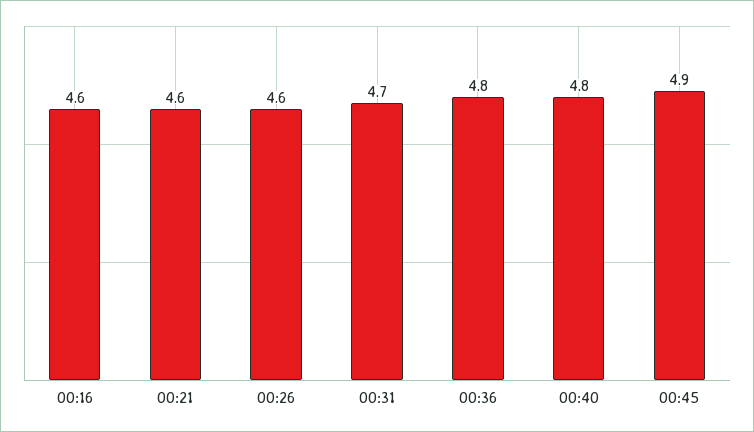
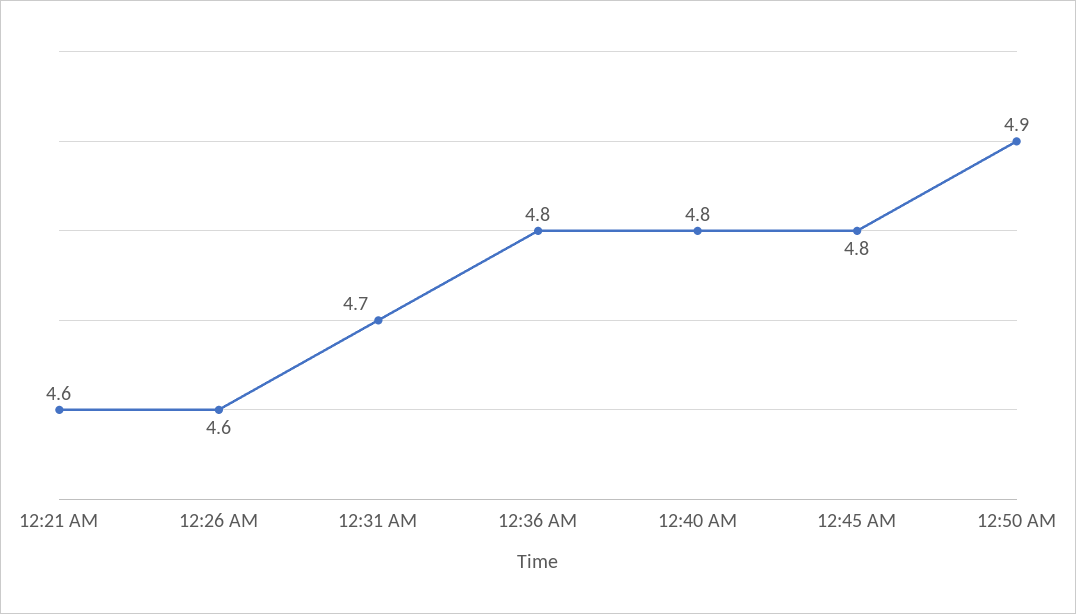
00:16: 4.6 -> none
00:45: 4.9 -> 4.8
12:50 AM: none -> 4.9

